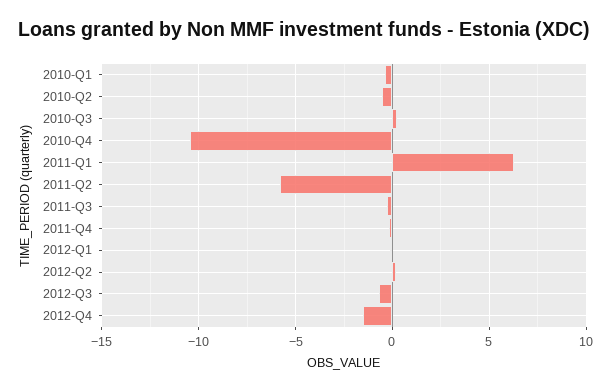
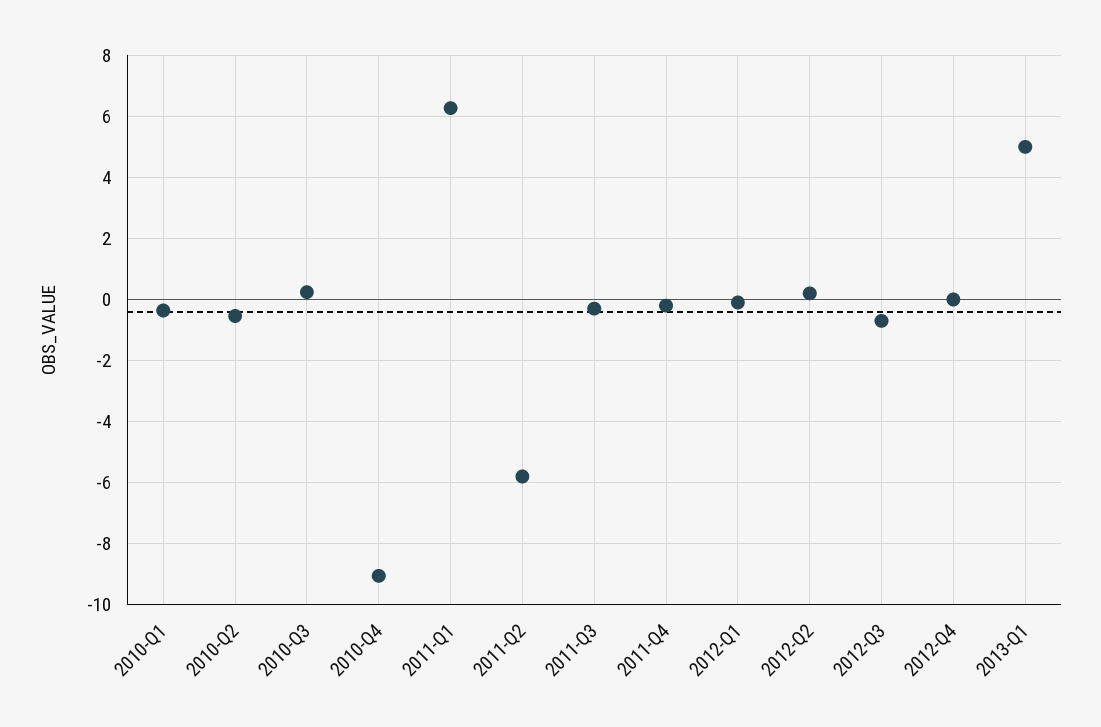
2010-Q4: -10.5 -> -9
2012-Q4: -1.5 -> 0
2013-Q1: none -> 5

